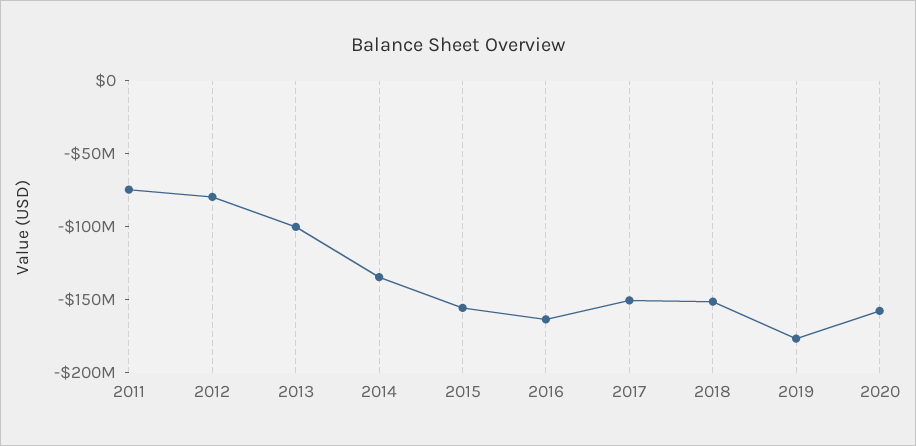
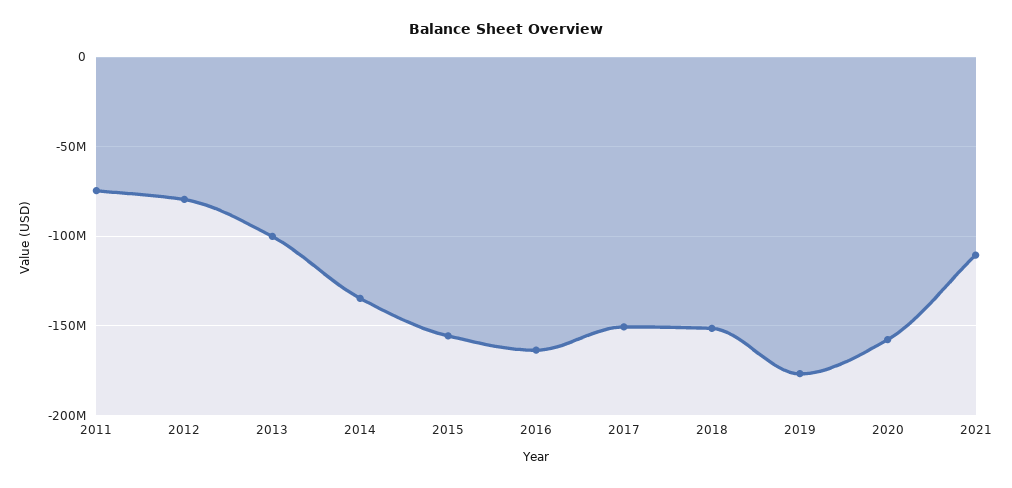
2021: none -> -110000000

